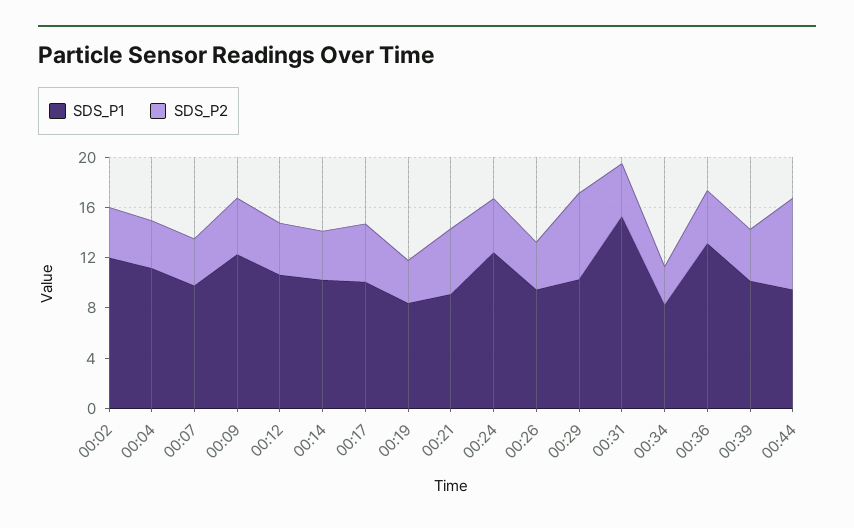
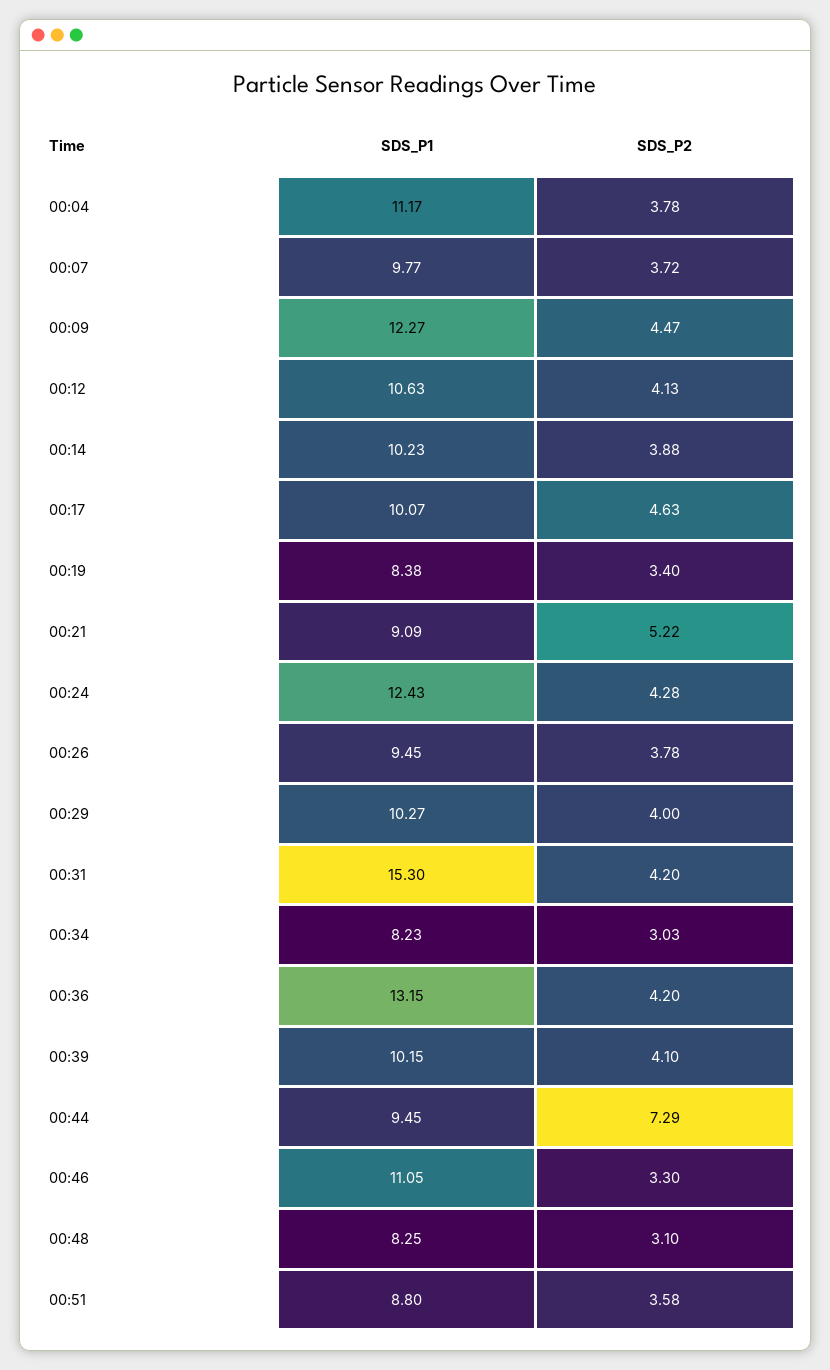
SDS_P1, 00:02: 12 -> none
SDS_P2, 00:02: 4 -> none
SDS_P2, 00:29: 7 -> 4
SDS_P1, 00:46: none -> 11.05
SDS_P2, 00:46: none -> 3.3
SDS_P1, 00:48: none -> 8.25
SDS_P2, 00:48: none -> 3.1
SDS_P1, 00:51: none -> 8.8
SDS_P2, 00:51: none -> 3.58

